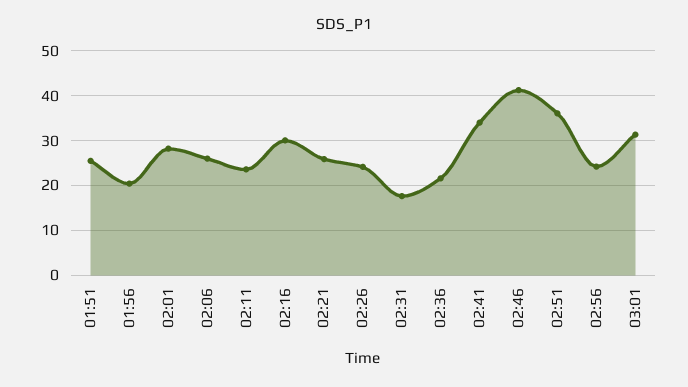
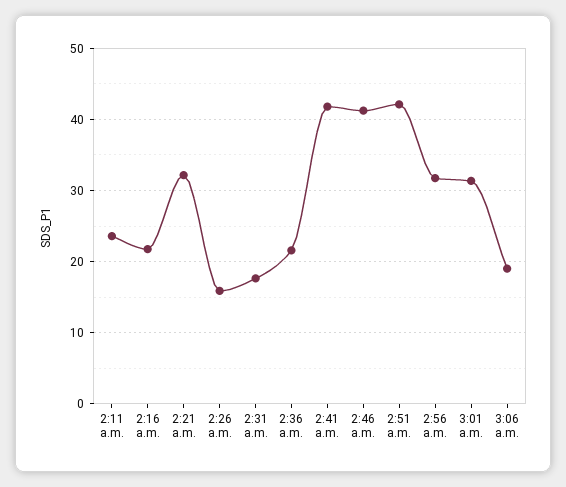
01:51: 26 -> none
01:56: 20 -> none
02:01: 28 -> none
02:06: 26 -> none
02:16: 30 -> 22
02:21: 26 -> 32
02:26: 24 -> 16
02:41: 34 -> 42
02:51: 36 -> 42
02:56: 24 -> 32
3:06 a.m.: none -> 19

